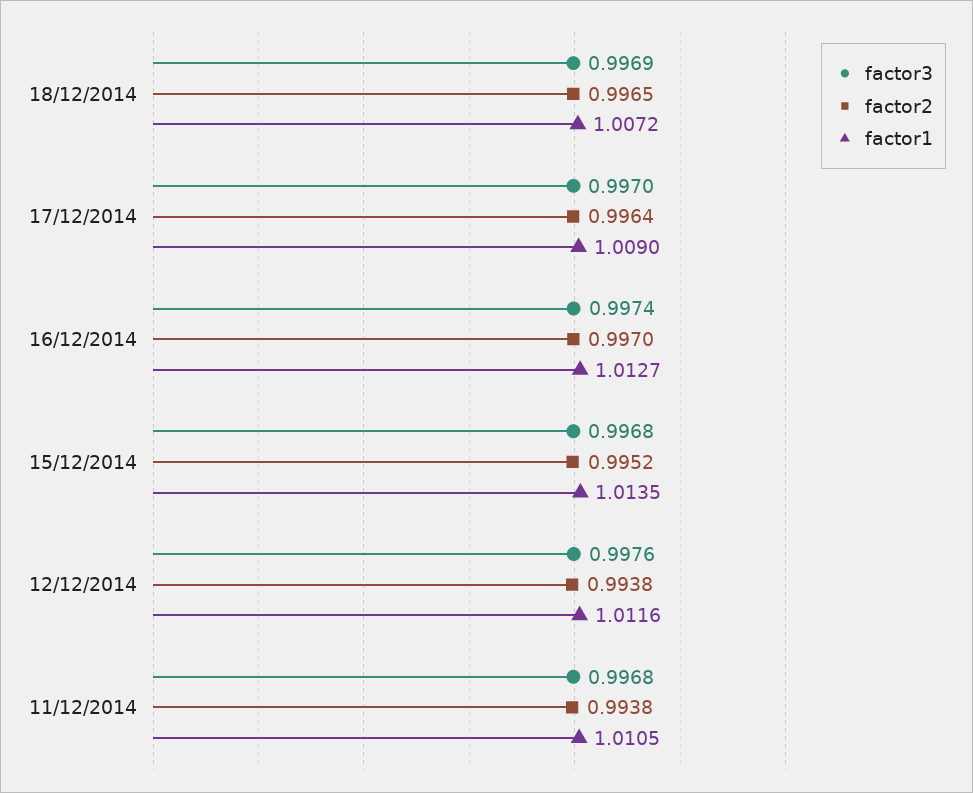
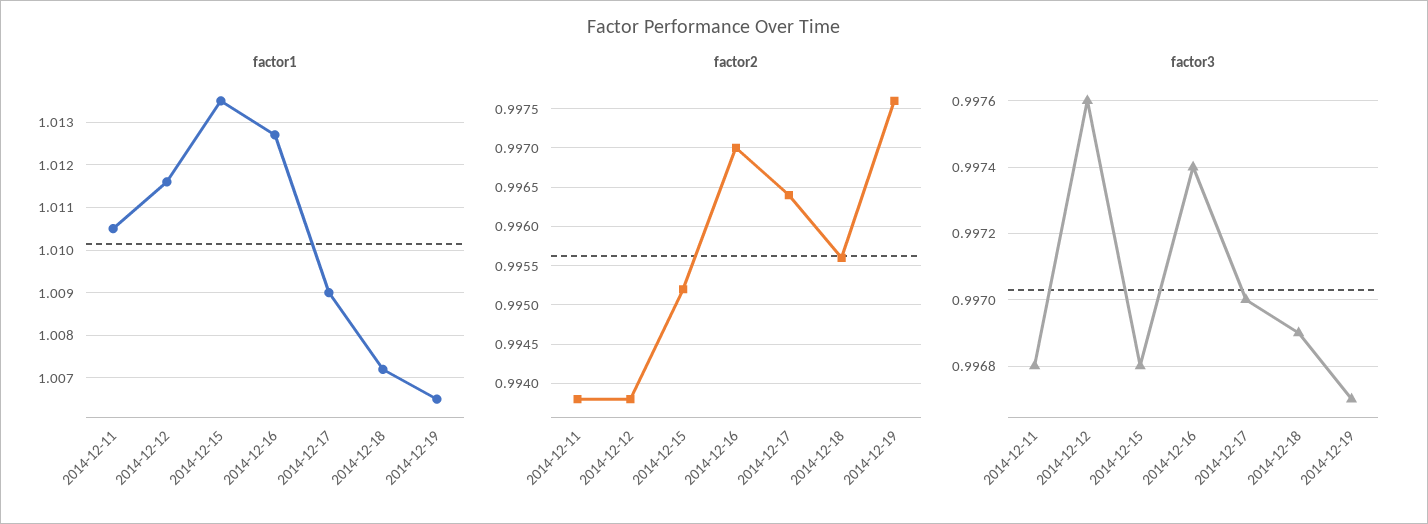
factor2, 18/12/2014: 0.9965 -> 0.9956
factor1, 2014-12-19: none -> 1.0065
factor2, 2014-12-19: none -> 0.9976
factor3, 2014-12-19: none -> 0.9967

